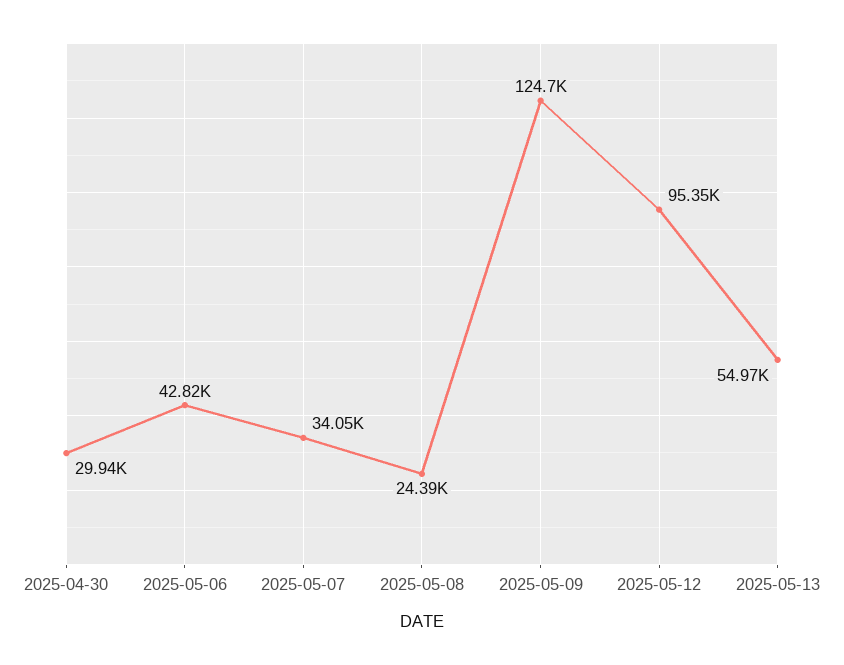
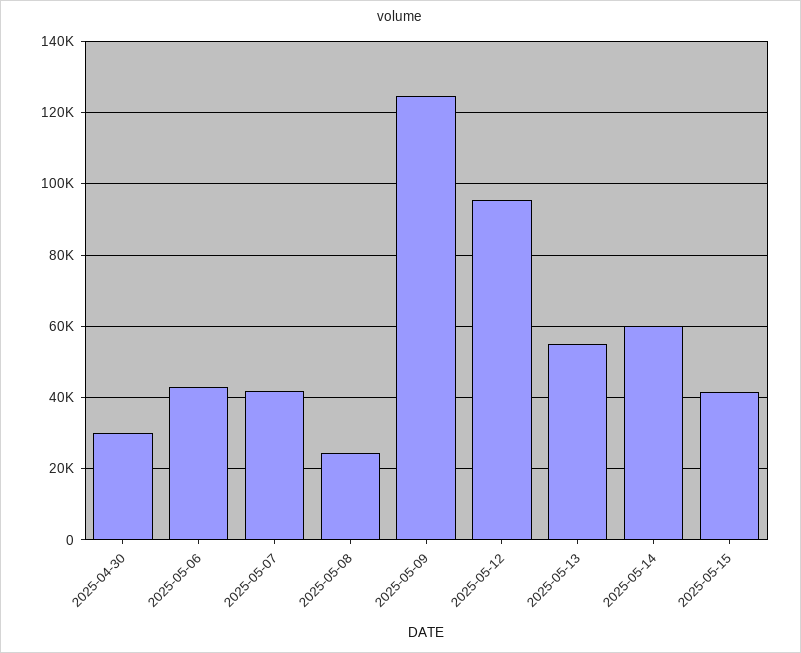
2025-05-07: 34050 -> 42000
2025-05-14: none -> 60000
2025-05-15: none -> 42000

